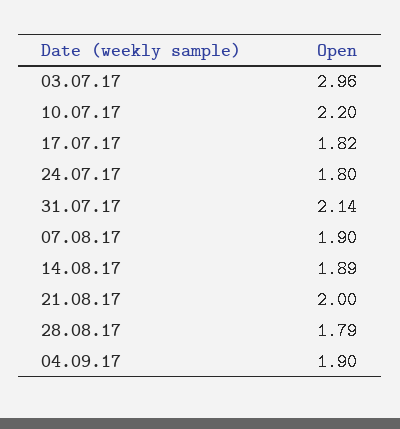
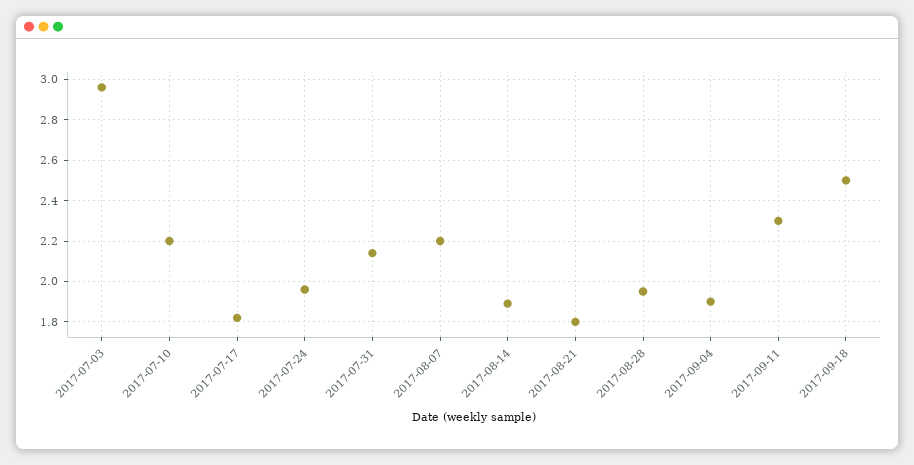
24.07.17: 1.8 -> 1.95
07.08.17: 1.9 -> 2.2
21.08.17: 2 -> 1.8
28.08.17: 1.79 -> 1.95
2017-09-11: none -> 2.3
2017-09-18: none -> 2.5

